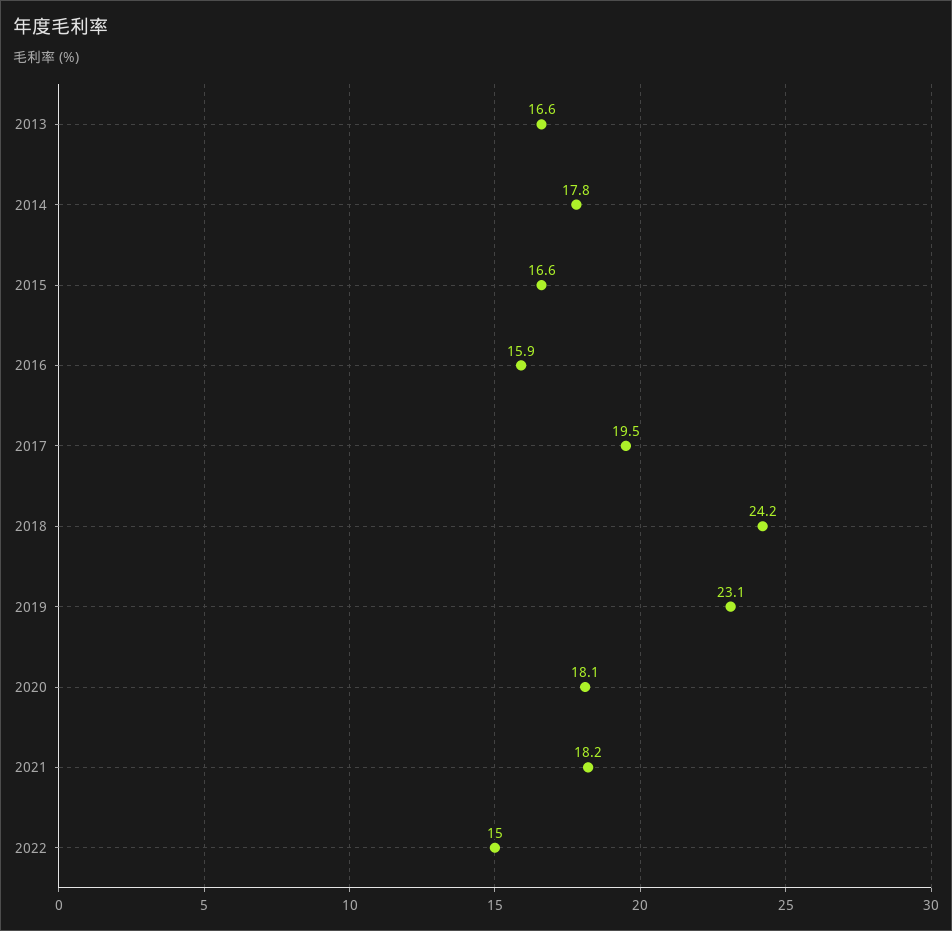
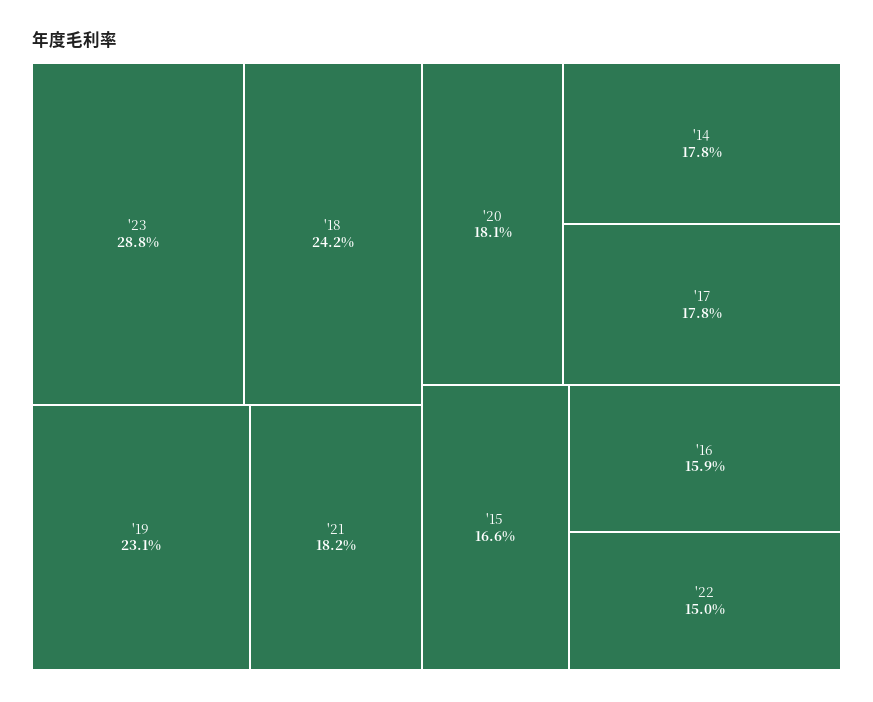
2013: 16.6 -> none
2017: 19.5 -> 17.8
'23: none -> 28.8

